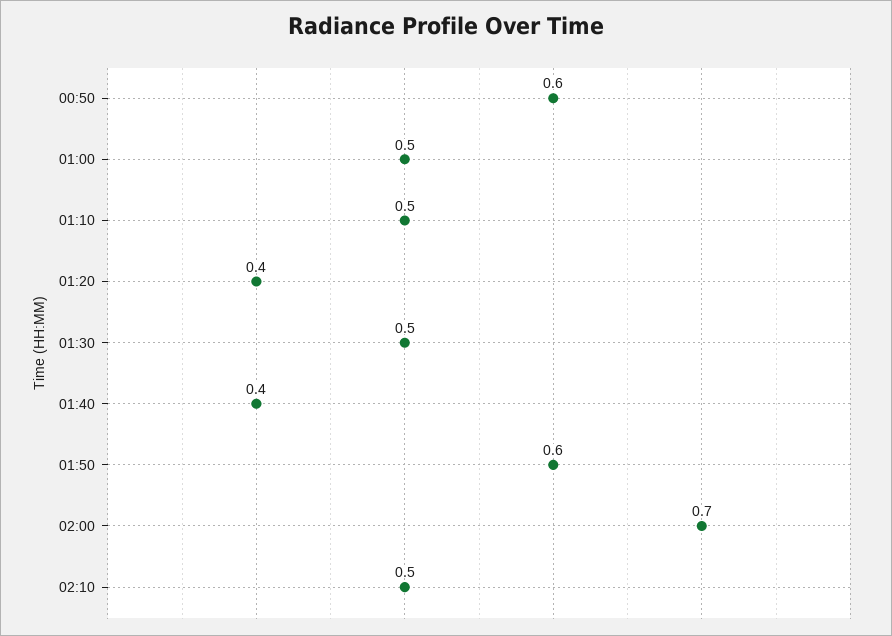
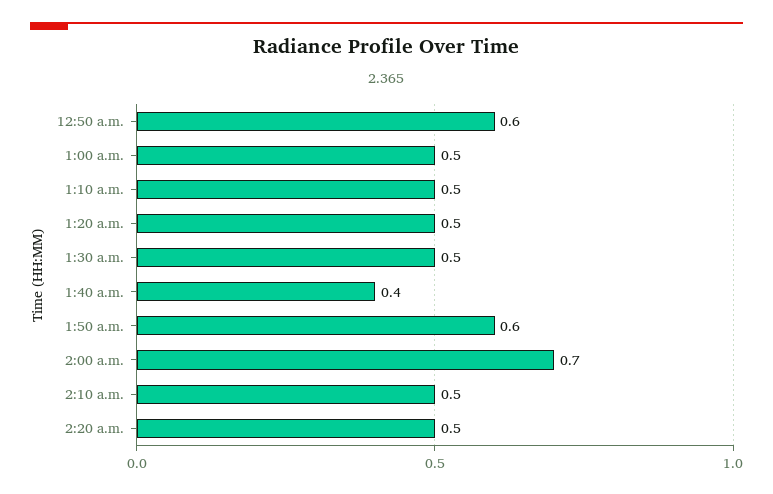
01:20: 0.4 -> 0.5
2:20 a.m.: none -> 0.5

